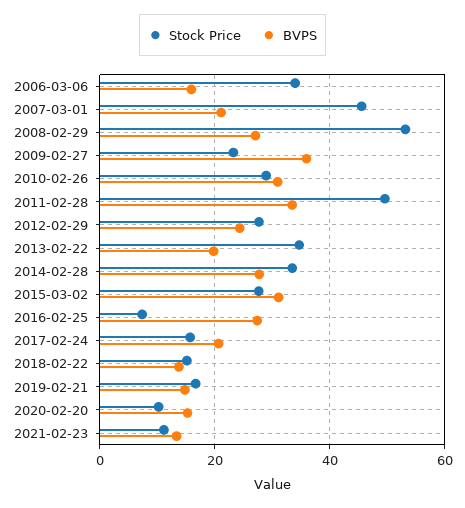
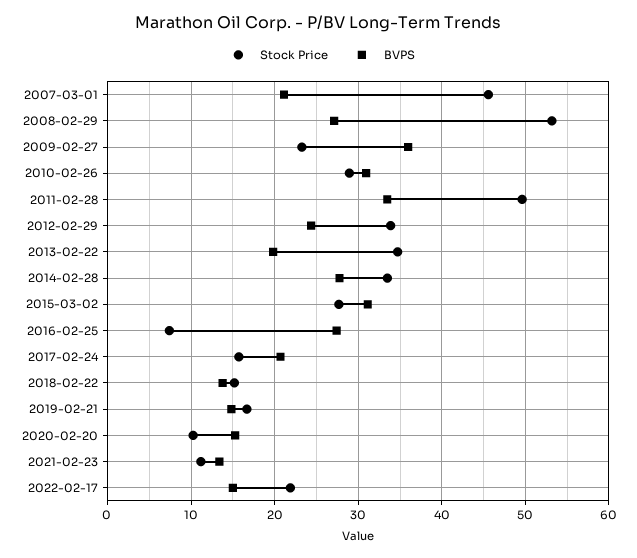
Stock Price, 2006-03-06: 34 -> none
BVPS, 2006-03-06: 16 -> none
Stock Price, 2012-02-29: 28 -> 34
Stock Price, 2022-02-17: none -> 22
BVPS, 2022-02-17: none -> 15

